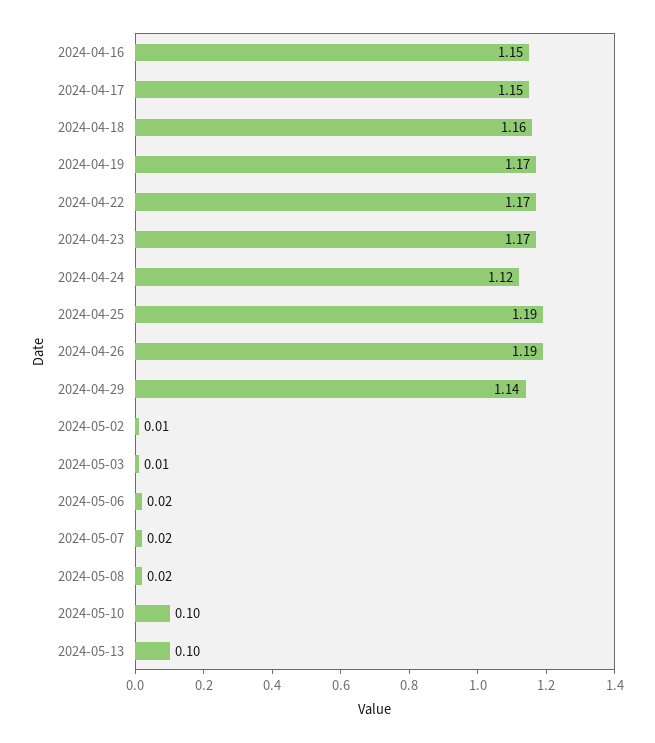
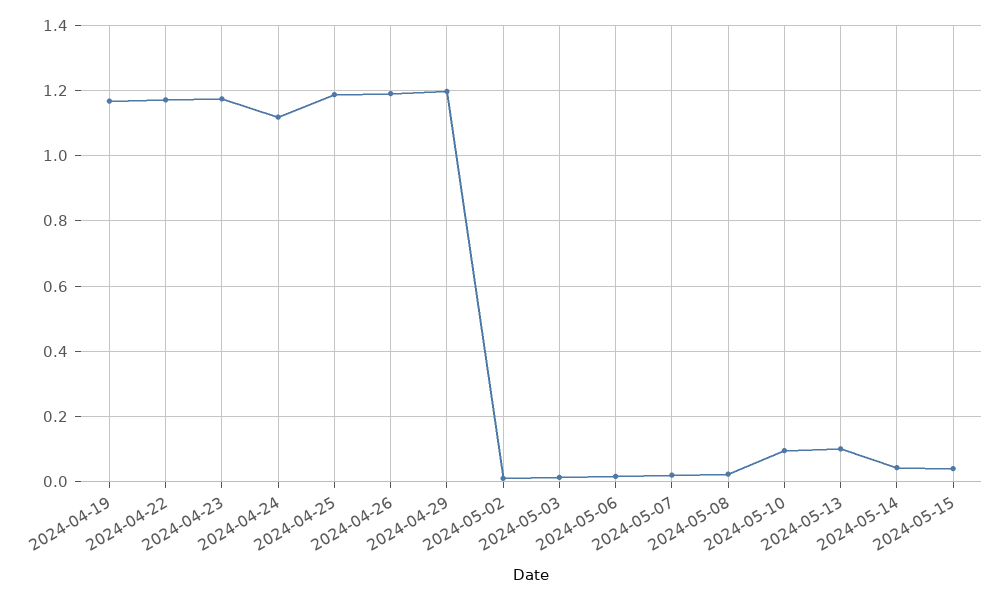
2024-04-16: 1.15 -> none
2024-04-17: 1.15 -> none
2024-04-18: 1.16 -> none
2024-04-29: 1.14 -> 1.2
2024-05-14: none -> 0.04
2024-05-15: none -> 0.04

